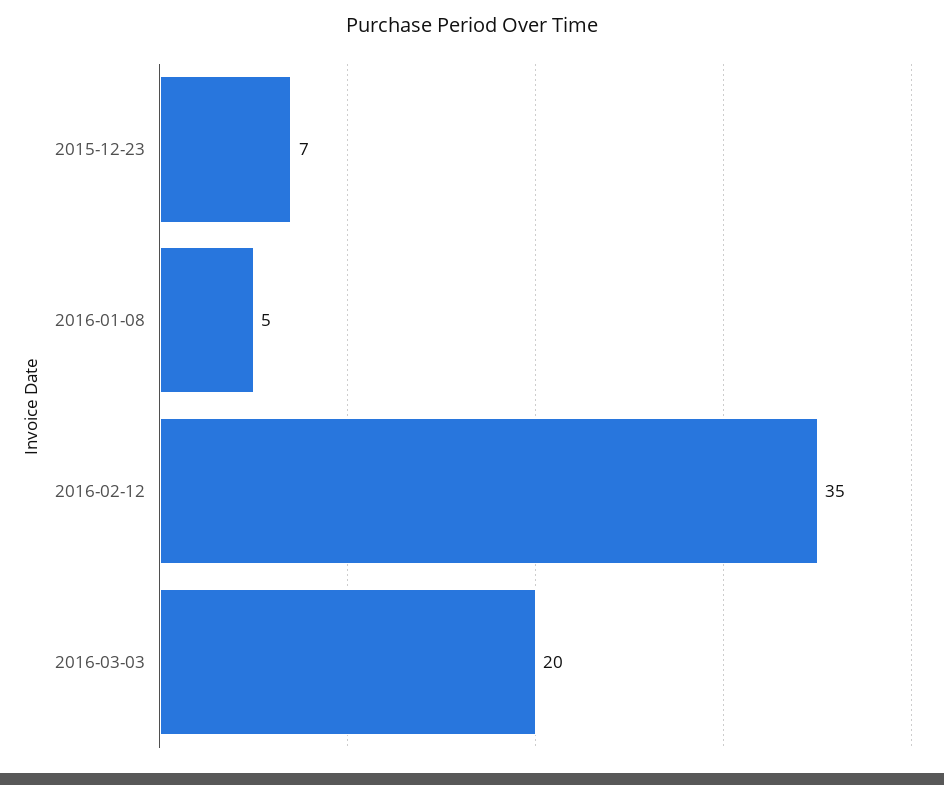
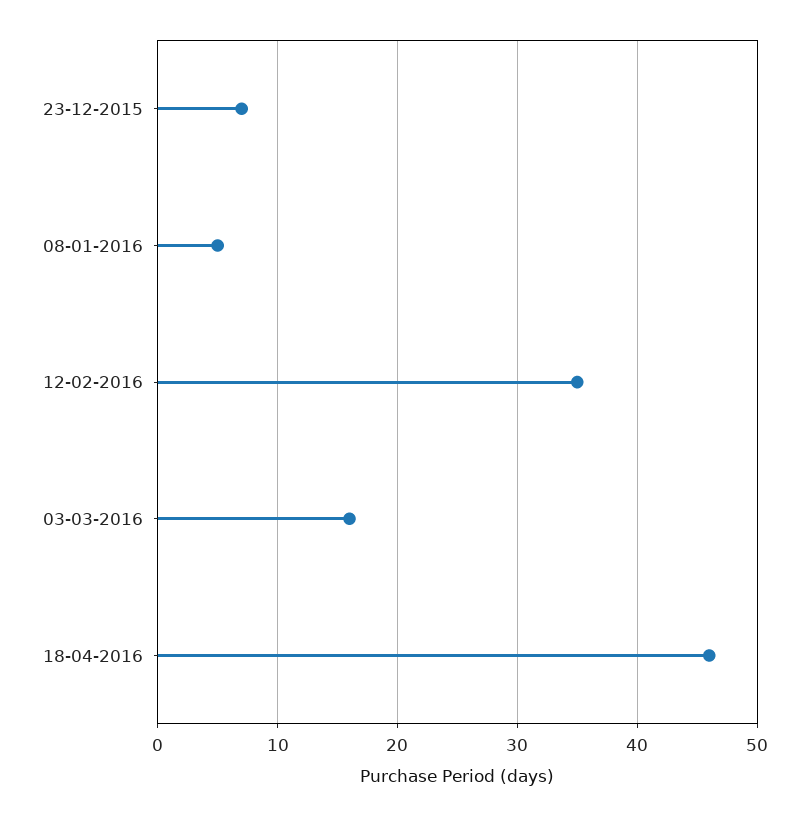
2016-03-03: 20 -> 16
18-04-2016: none -> 46

